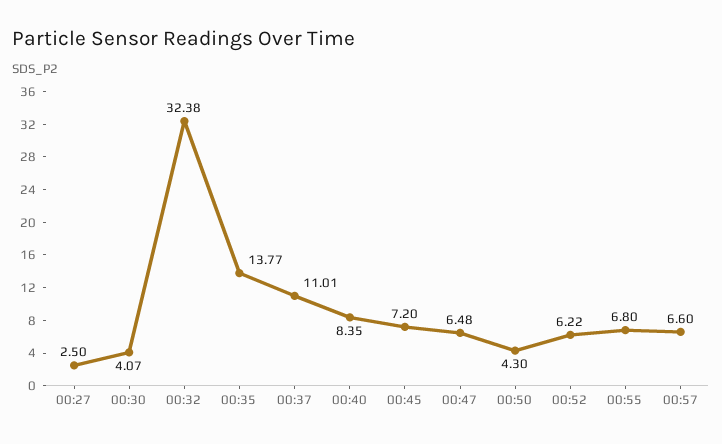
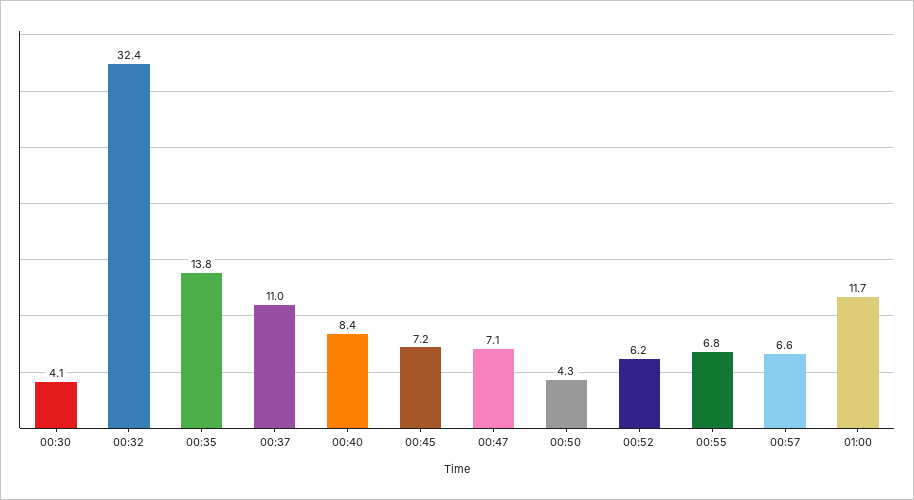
00:27: 2.5 -> none
00:47: 6.48 -> 7.1
01:00: none -> 11.7

